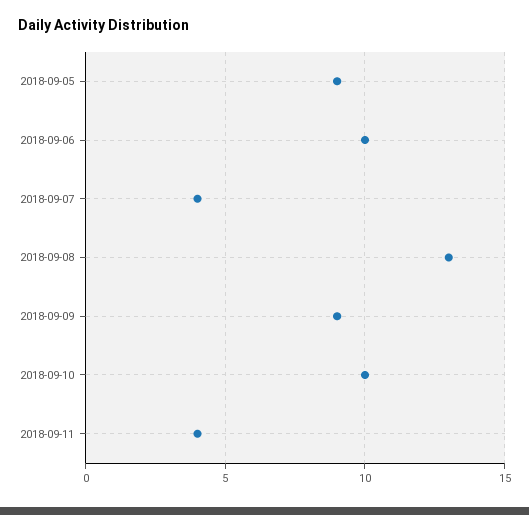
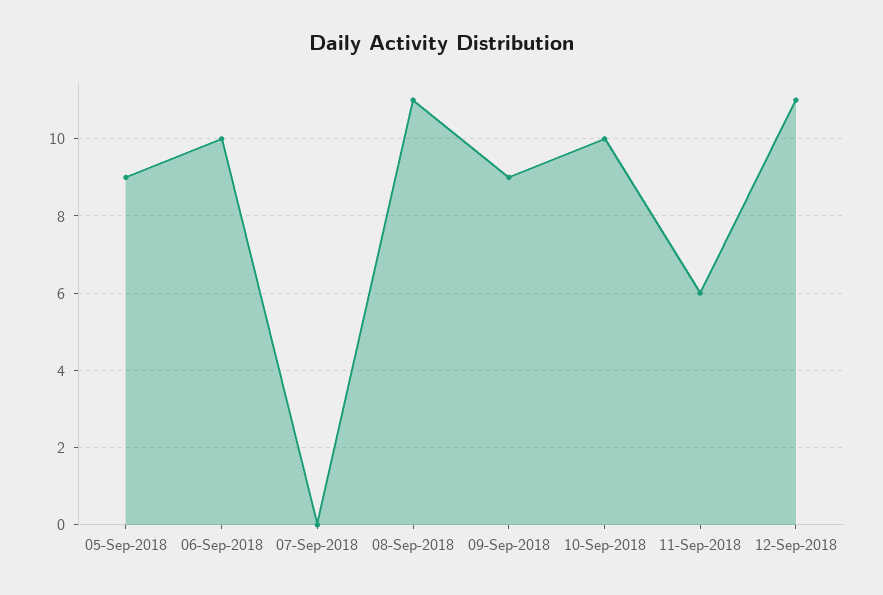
2018-09-07: 4 -> 0
2018-09-08: 13 -> 11
2018-09-11: 4 -> 6
12-Sep-2018: none -> 11

